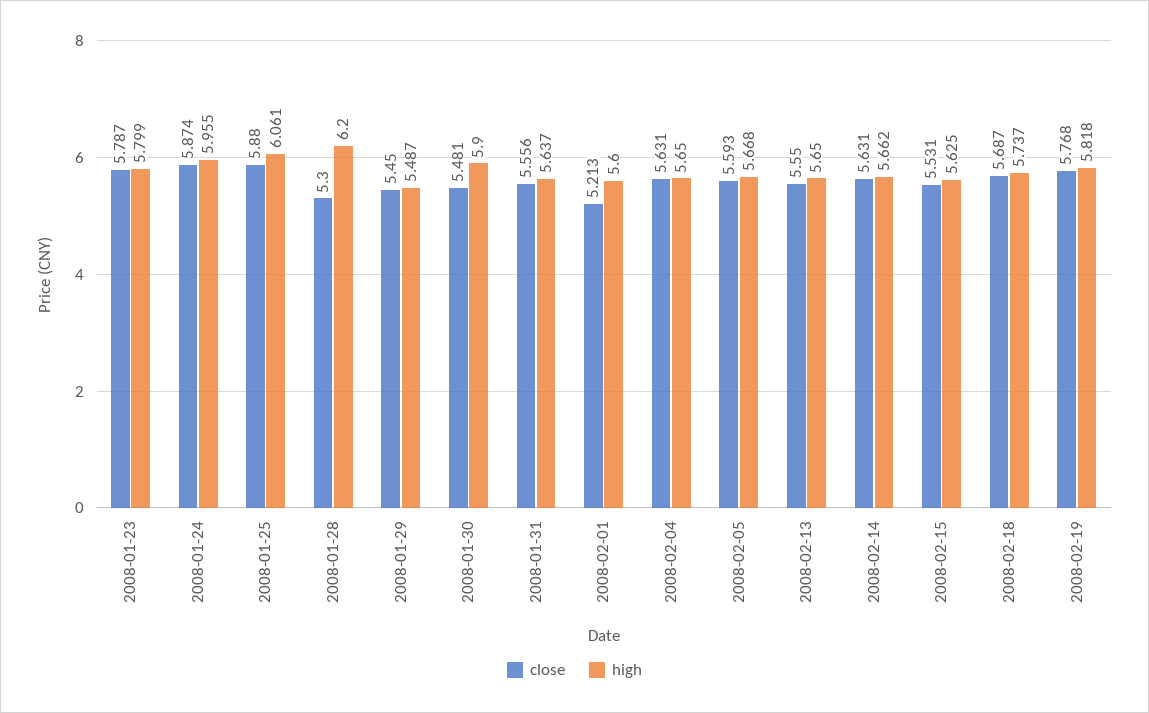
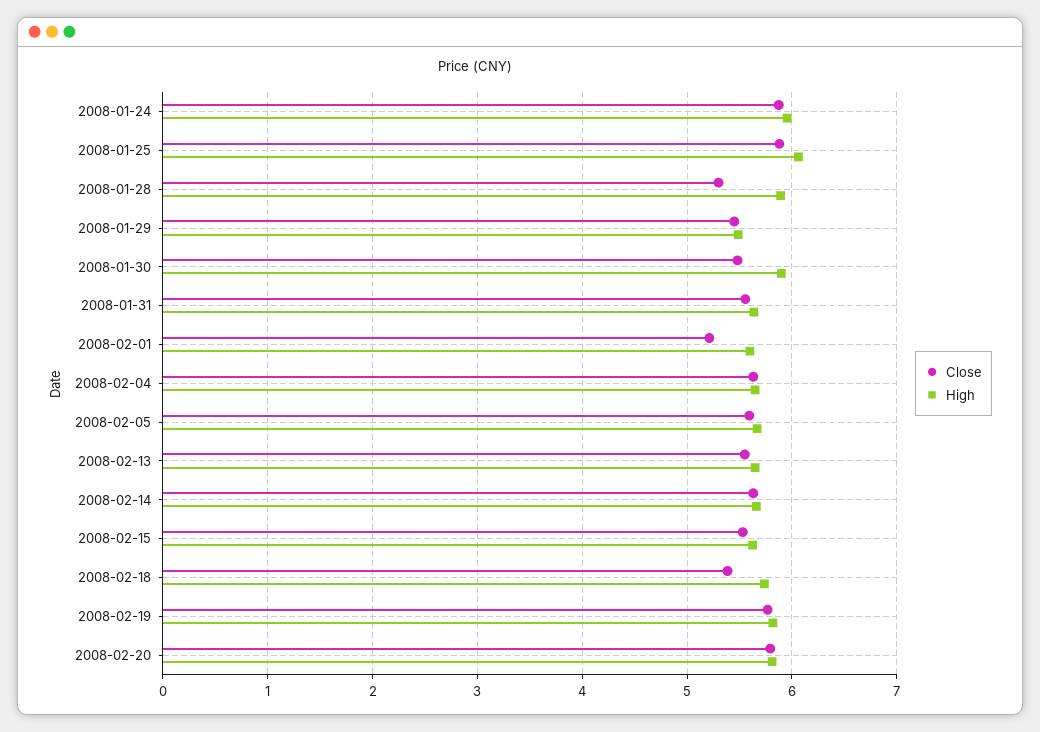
close, 2008-01-23: 5.787 -> none
high, 2008-01-23: 5.799 -> none
high, 2008-01-28: 6.2 -> 5.9
close, 2008-02-18: 5.687 -> 5.4
close, 2008-02-20: none -> 5.8
high, 2008-02-20: none -> 5.8

